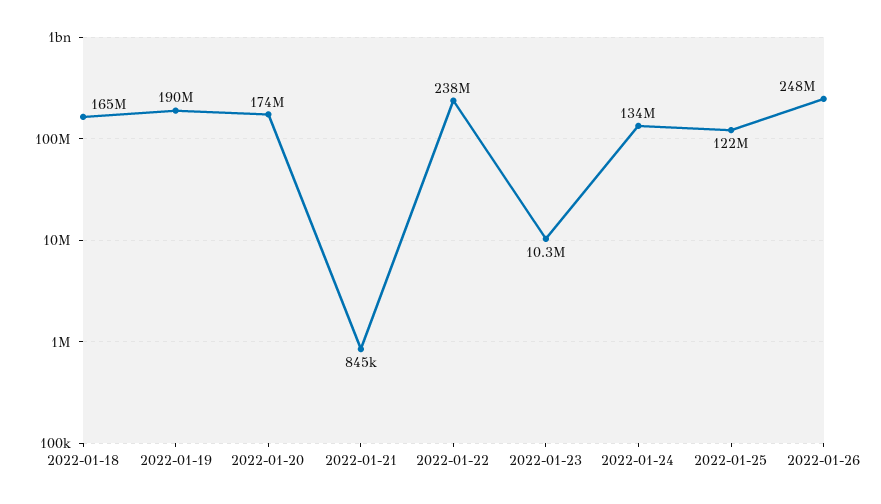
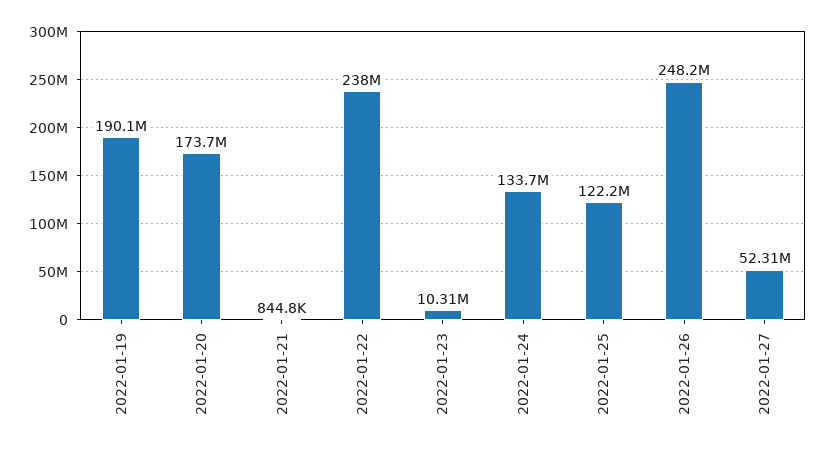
2022-01-18: 165000000 -> none
2022-01-27: none -> 52310000

